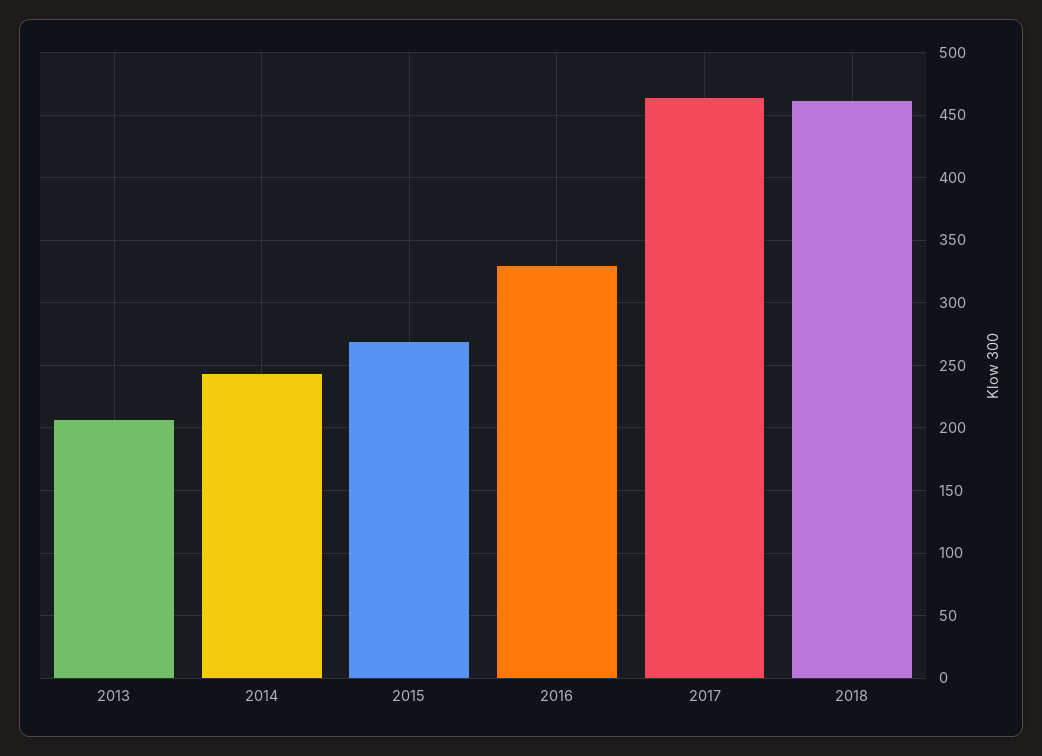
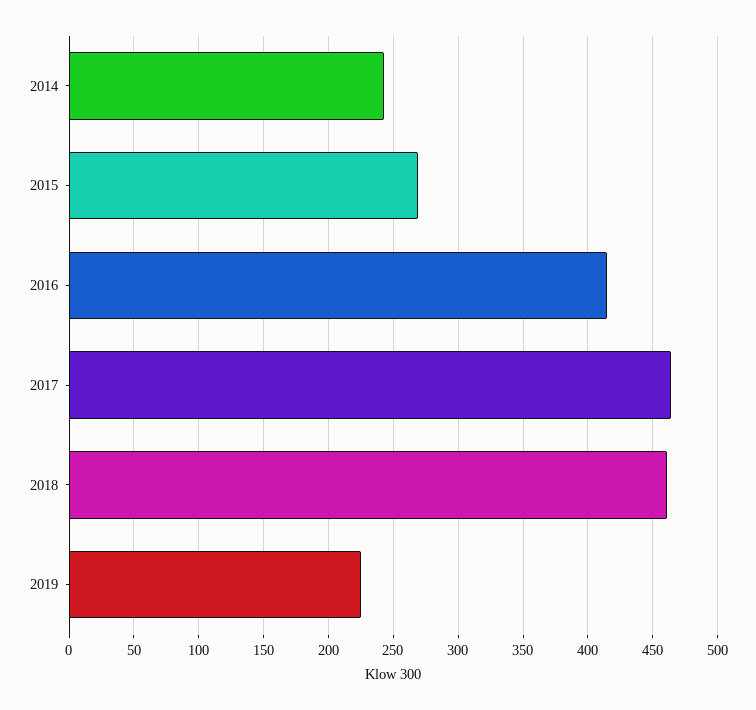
2013: 205 -> none
2016: 330 -> 415
2019: none -> 225

